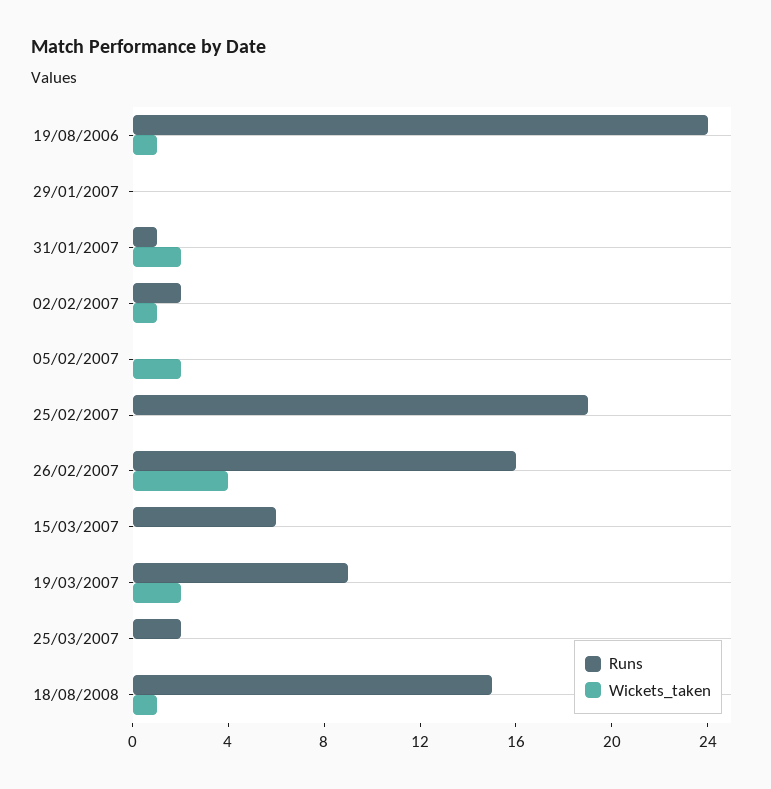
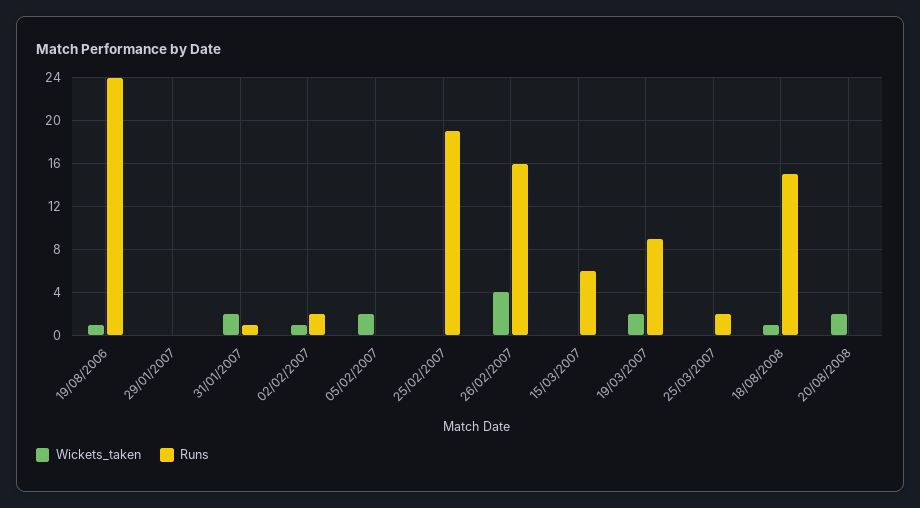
Wickets_taken, 20/08/2008: none -> 2
Runs, 20/08/2008: none -> 0

